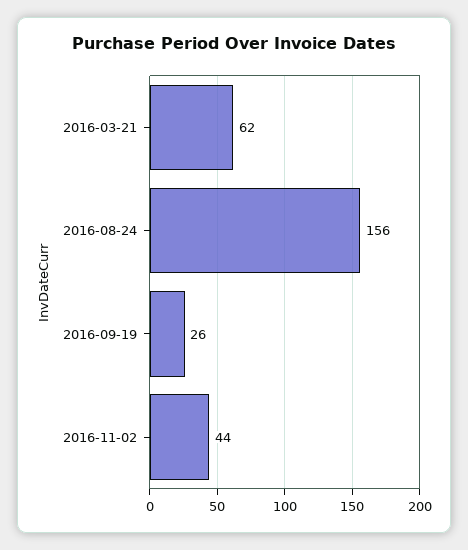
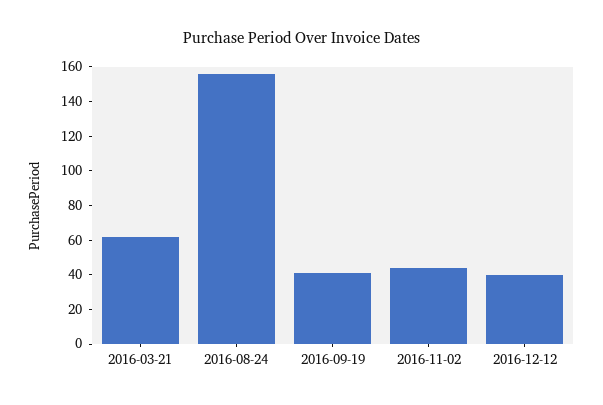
2016-09-19: 26 -> 40
2016-12-12: none -> 40

